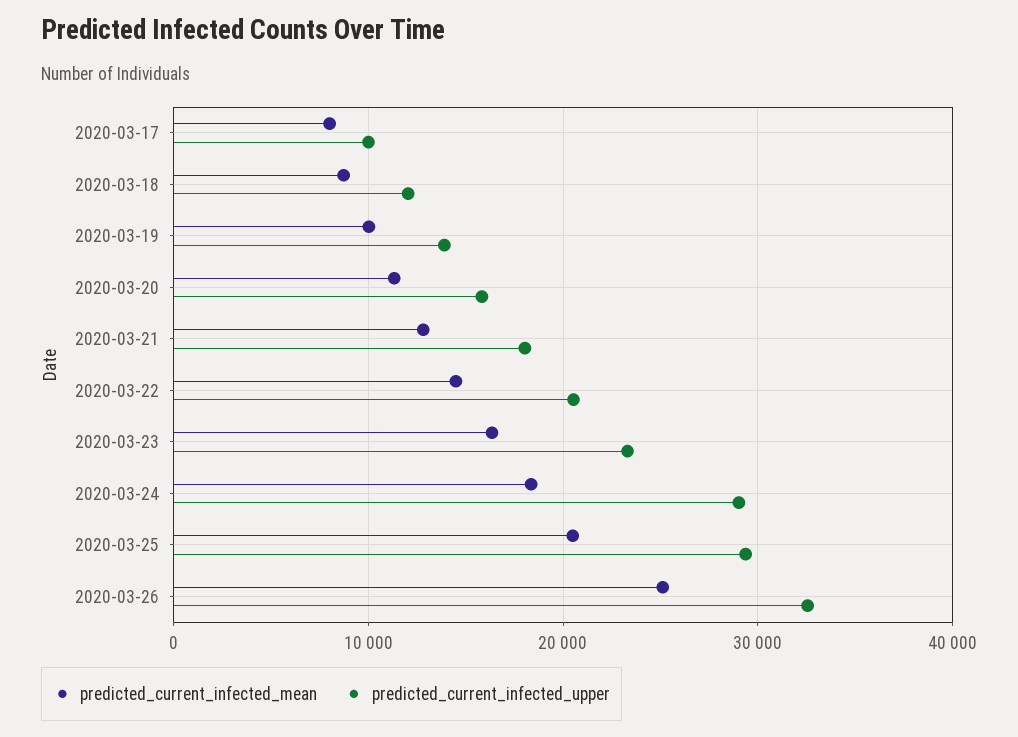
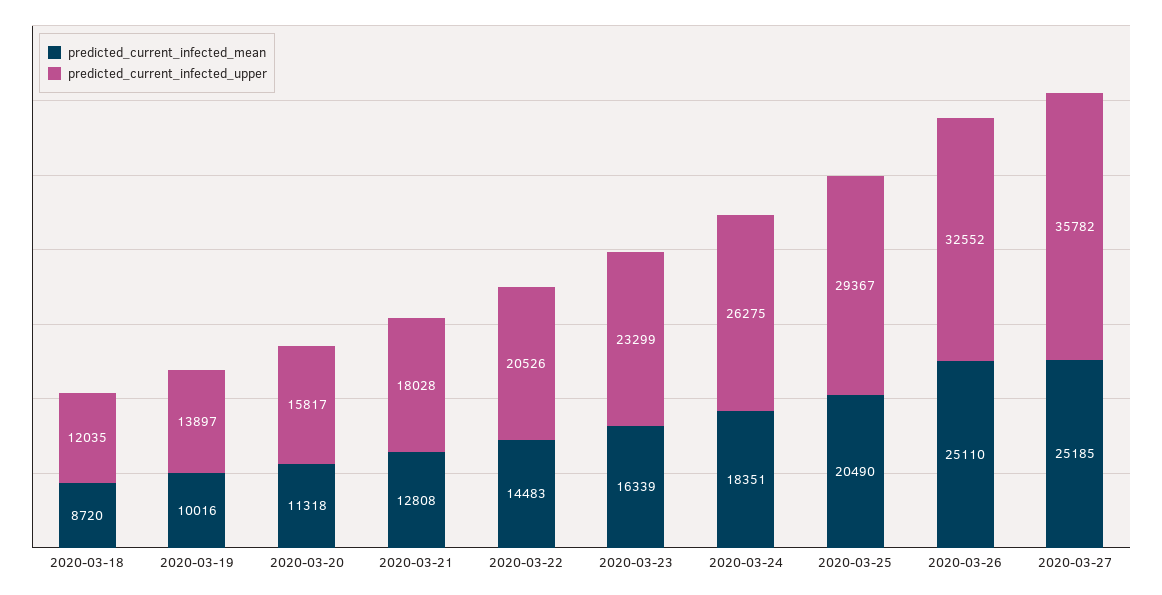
predicted_current_infected_mean, 2020-03-17: 8000 -> none
predicted_current_infected_upper, 2020-03-17: 10000 -> none
predicted_current_infected_upper, 2020-03-24: 29000 -> 26275
predicted_current_infected_mean, 2020-03-27: none -> 25185
predicted_current_infected_upper, 2020-03-27: none -> 35782

